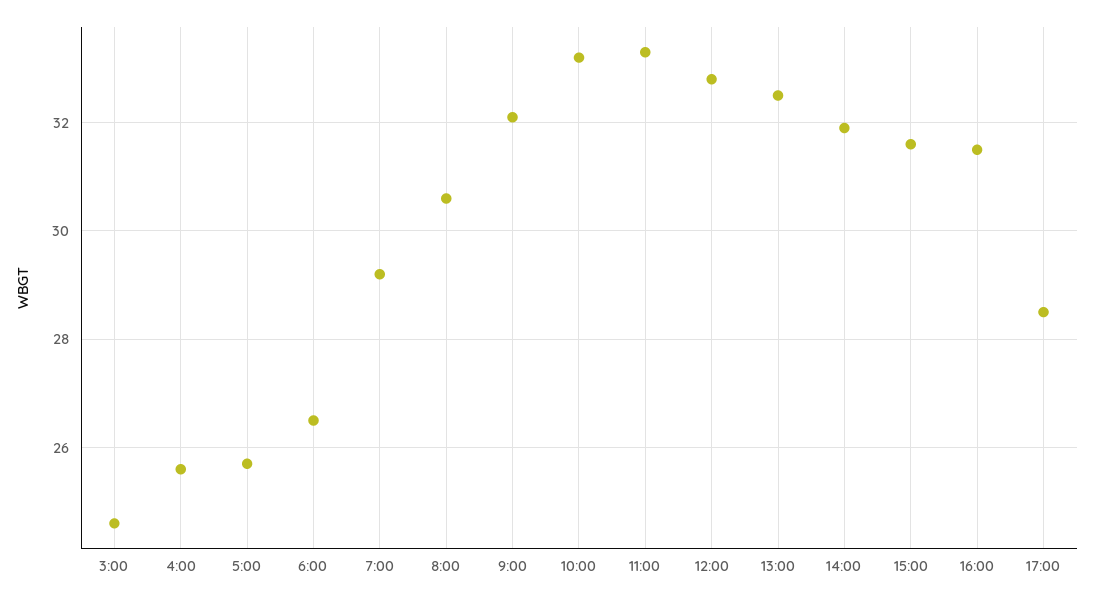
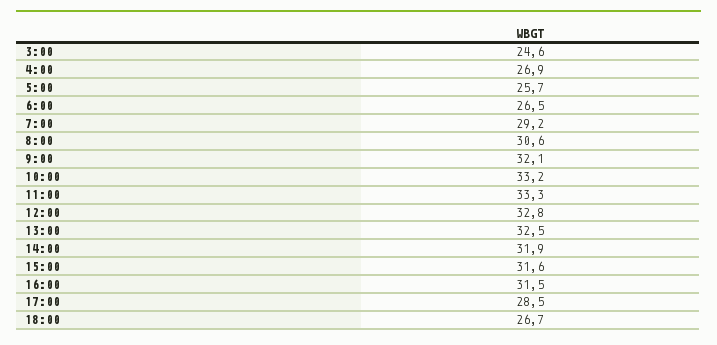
4:00: 25.5 -> 26.9
18:00: none -> 26.7

